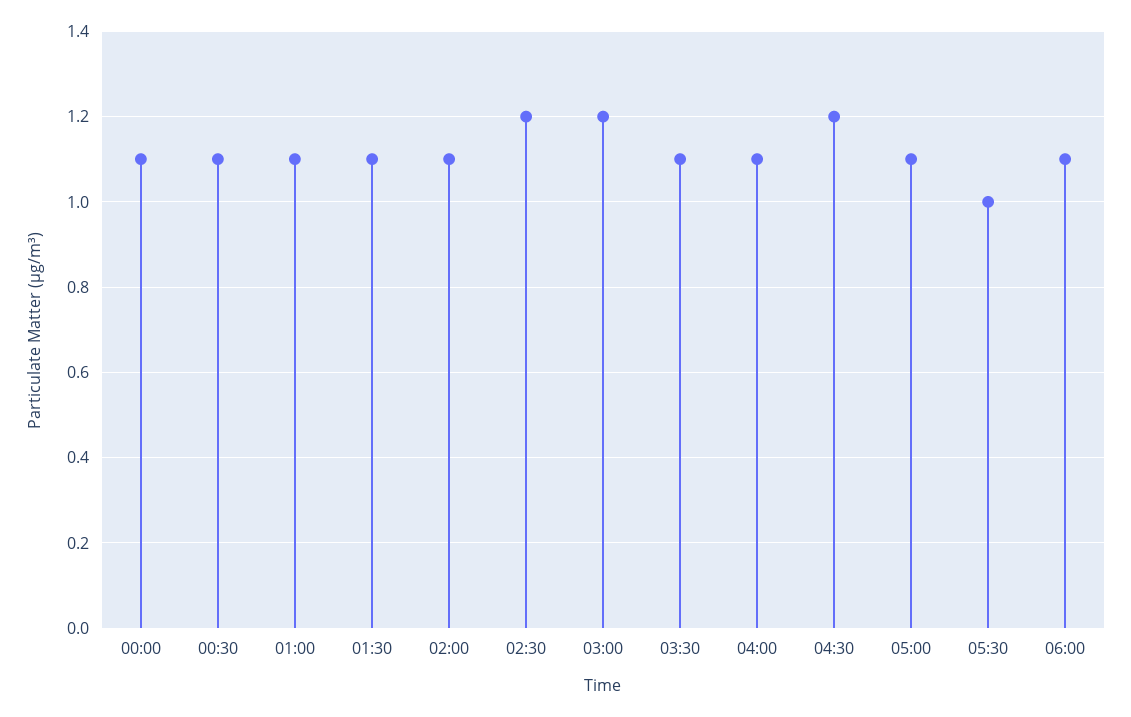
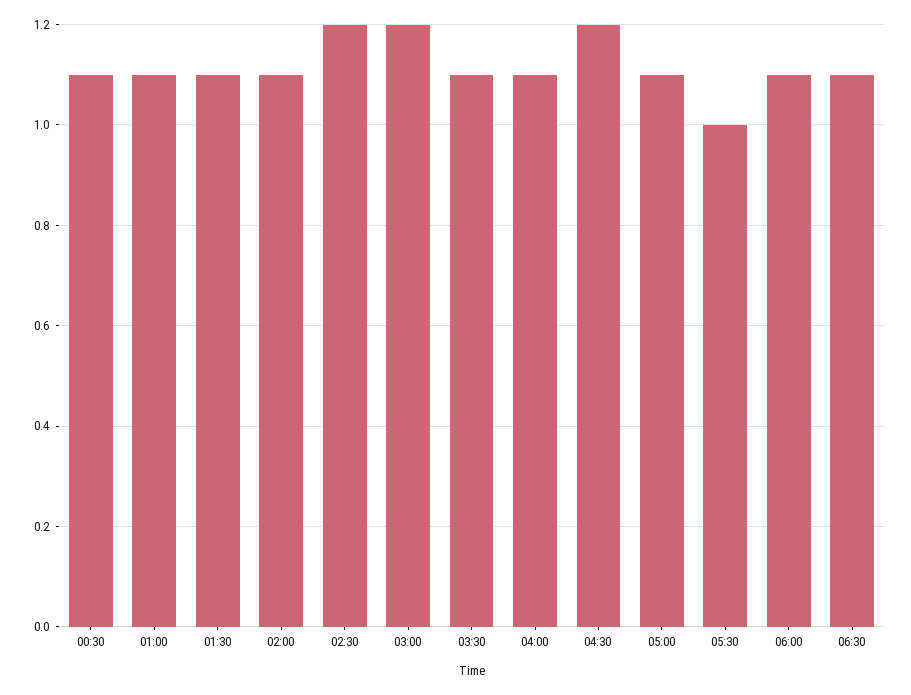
00:00: 1.1 -> none
06:30: none -> 1.1

